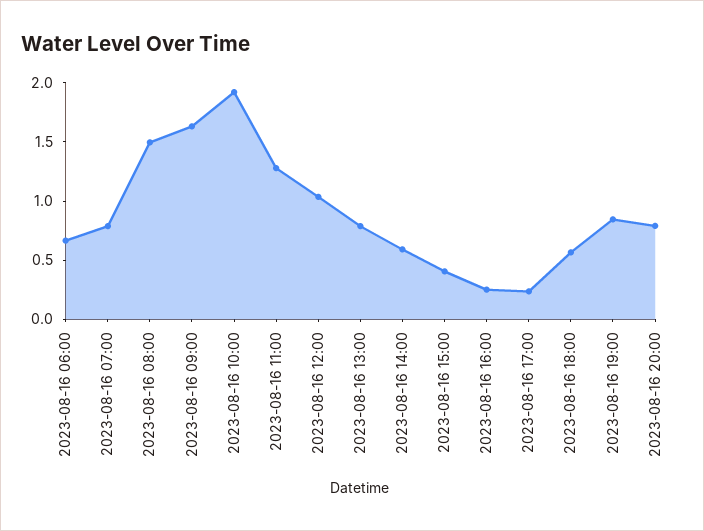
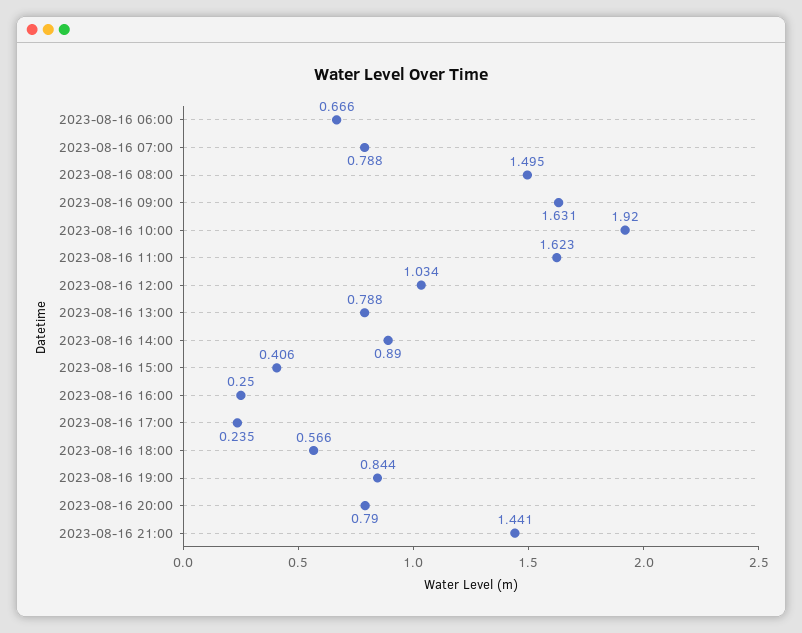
2023-08-16 11:00: 1.3 -> 1.623
2023-08-16 14:00: 0.6 -> 0.89
2023-08-16 21:00: none -> 1.441

